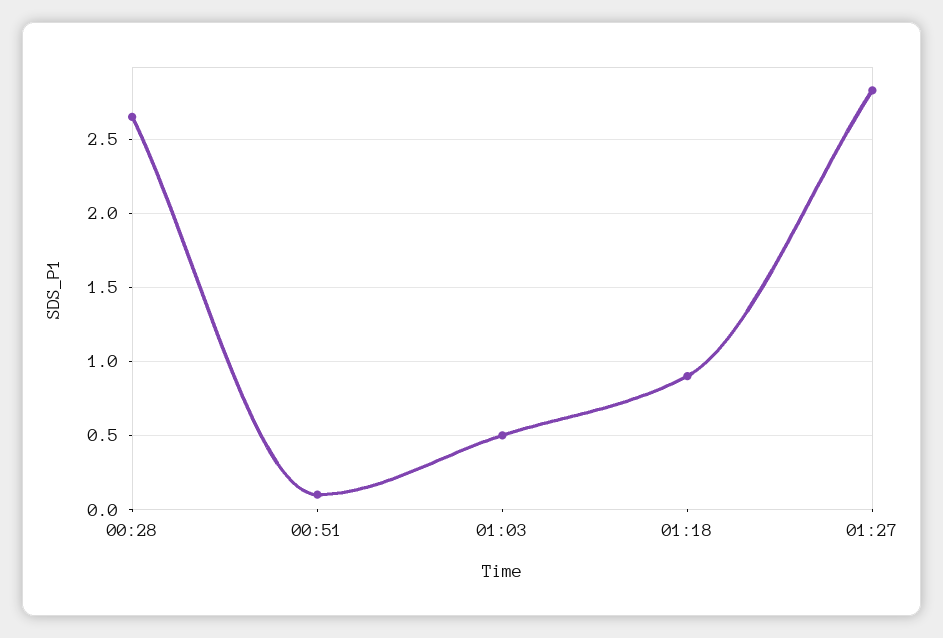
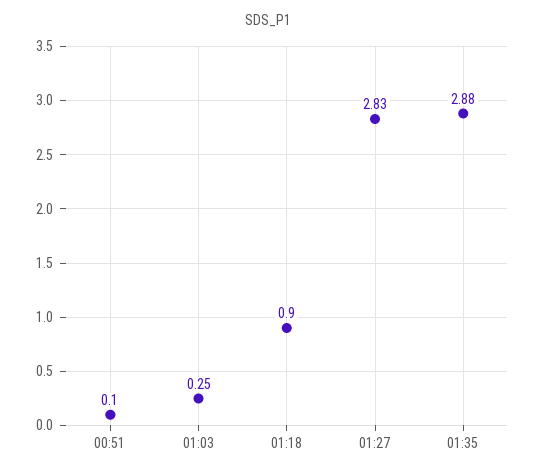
00:28: 2.65 -> none
01:03: 0.5 -> 0.25
01:35: none -> 2.88

